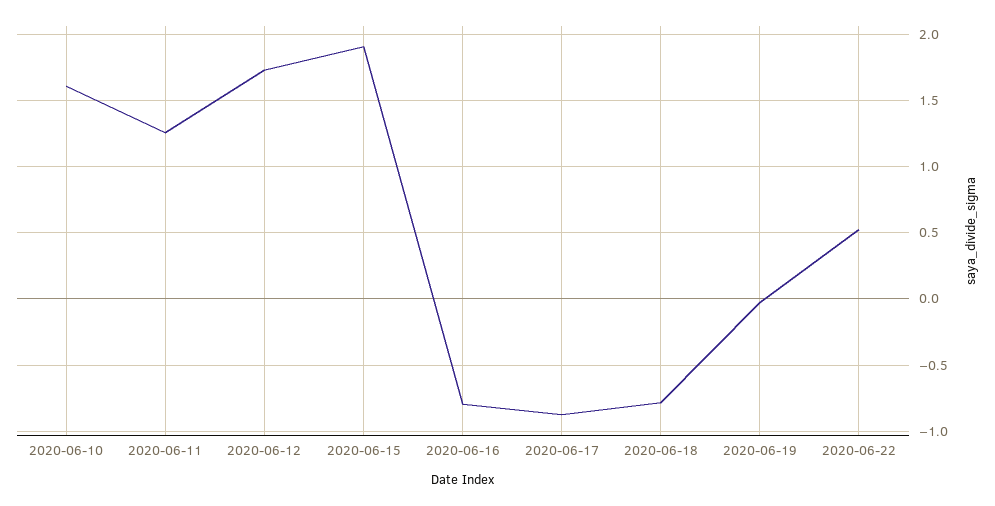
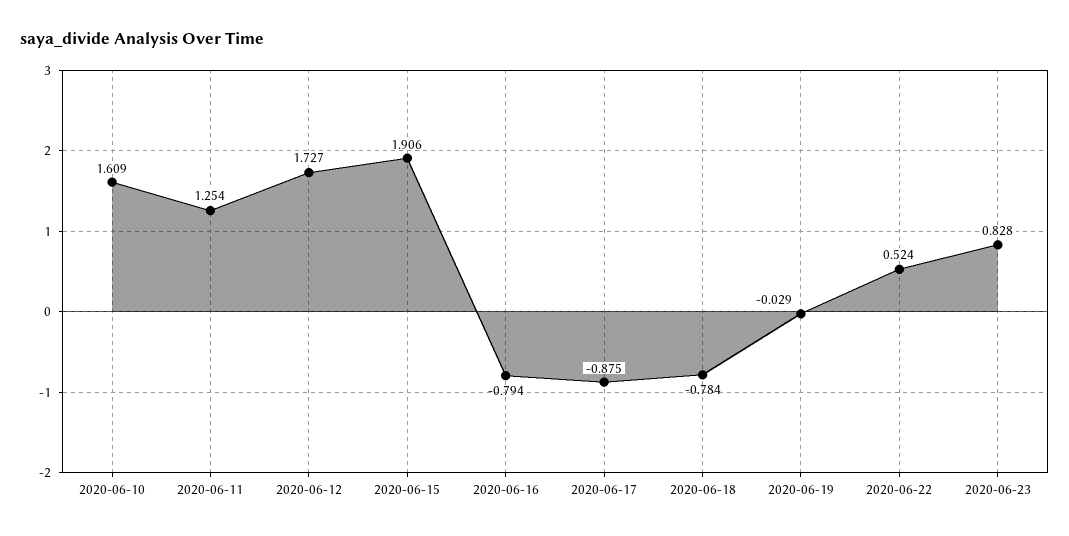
2020-06-23: none -> 0.828

